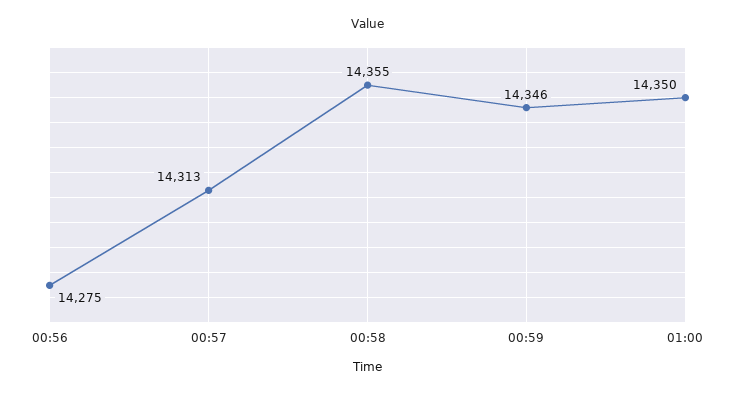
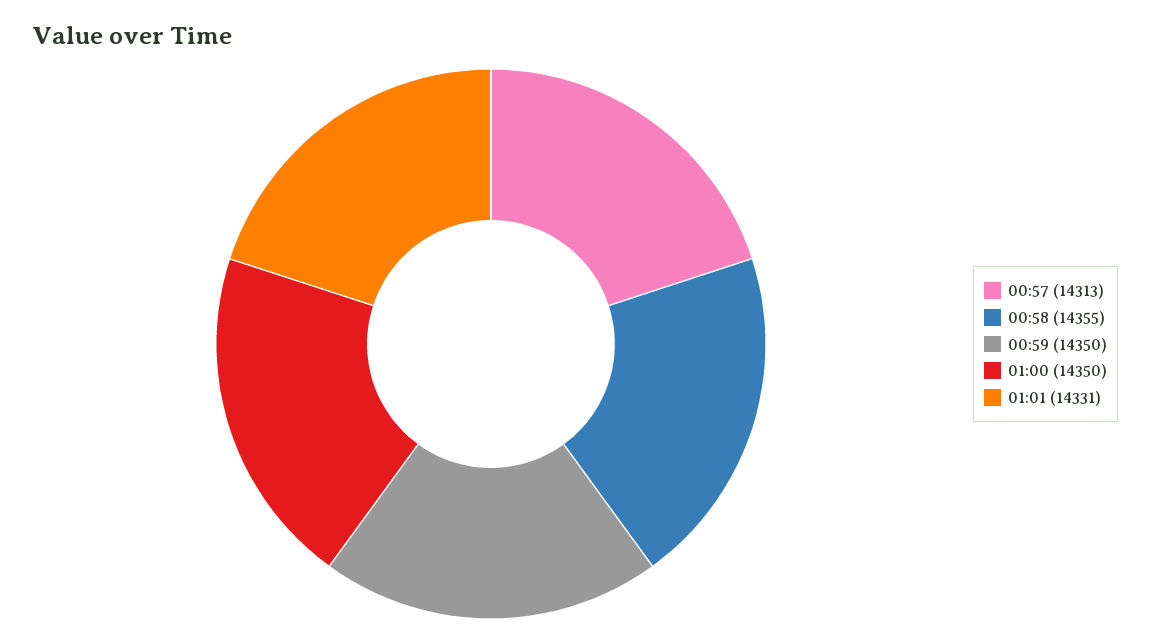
00:56: 14275 -> none
00:59: 14346 -> 14350
01:01: none -> 14331

